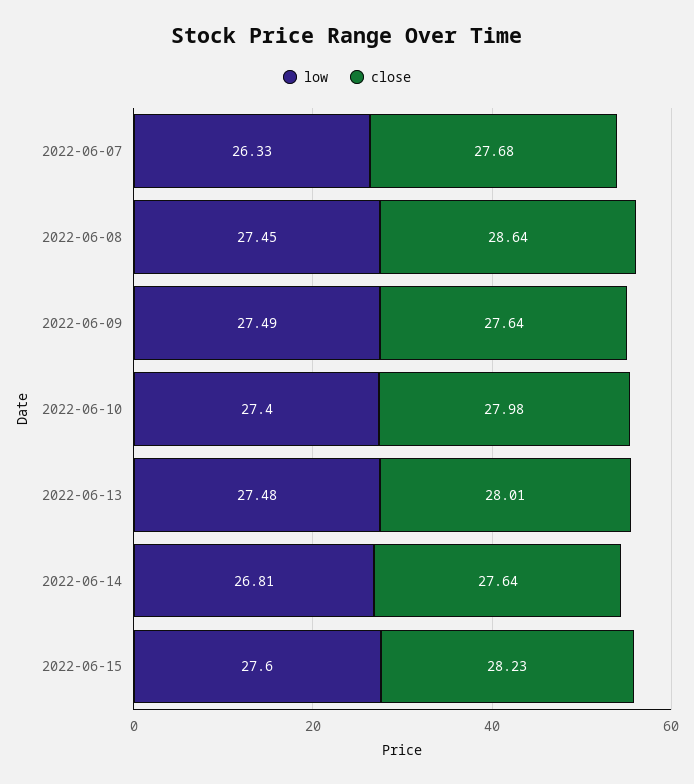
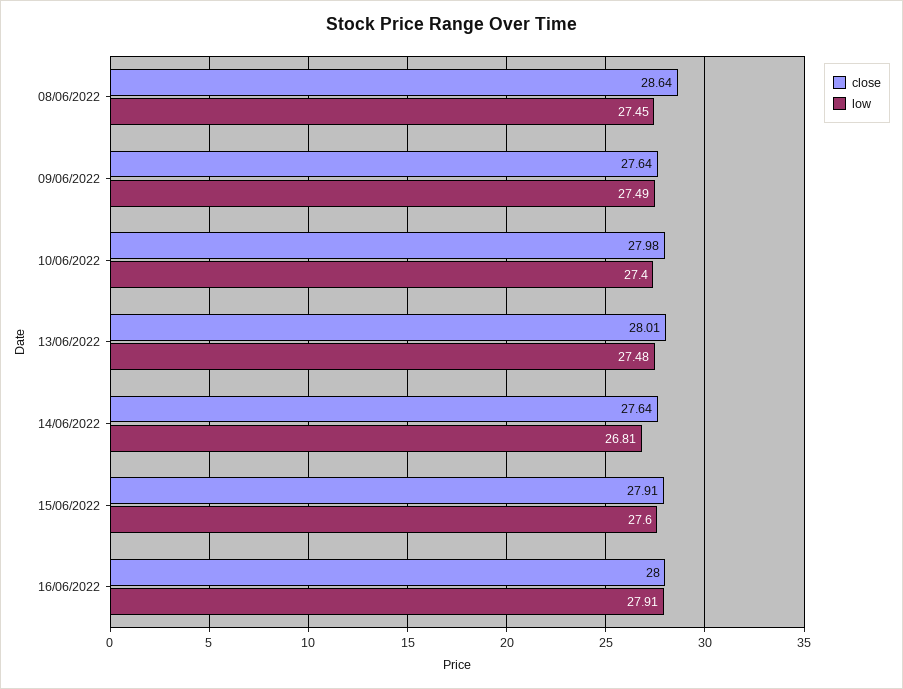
low, 2022-06-07: 26.33 -> none
close, 2022-06-07: 27.68 -> none
close, 2022-06-15: 28.23 -> 27.91
close, 16/06/2022: none -> 28
low, 16/06/2022: none -> 27.91

